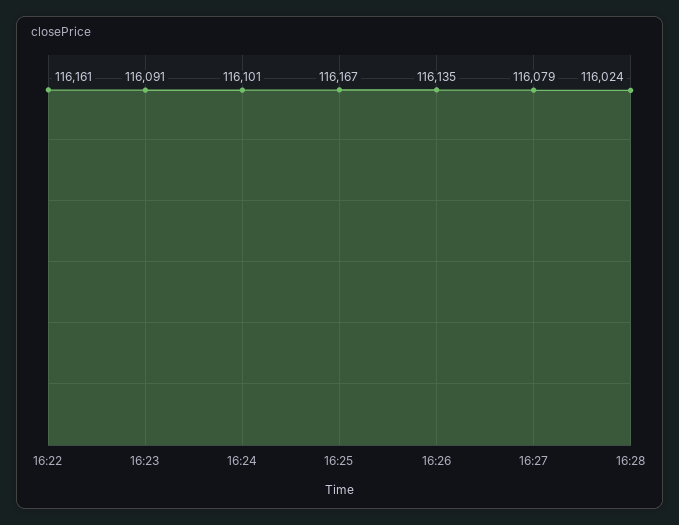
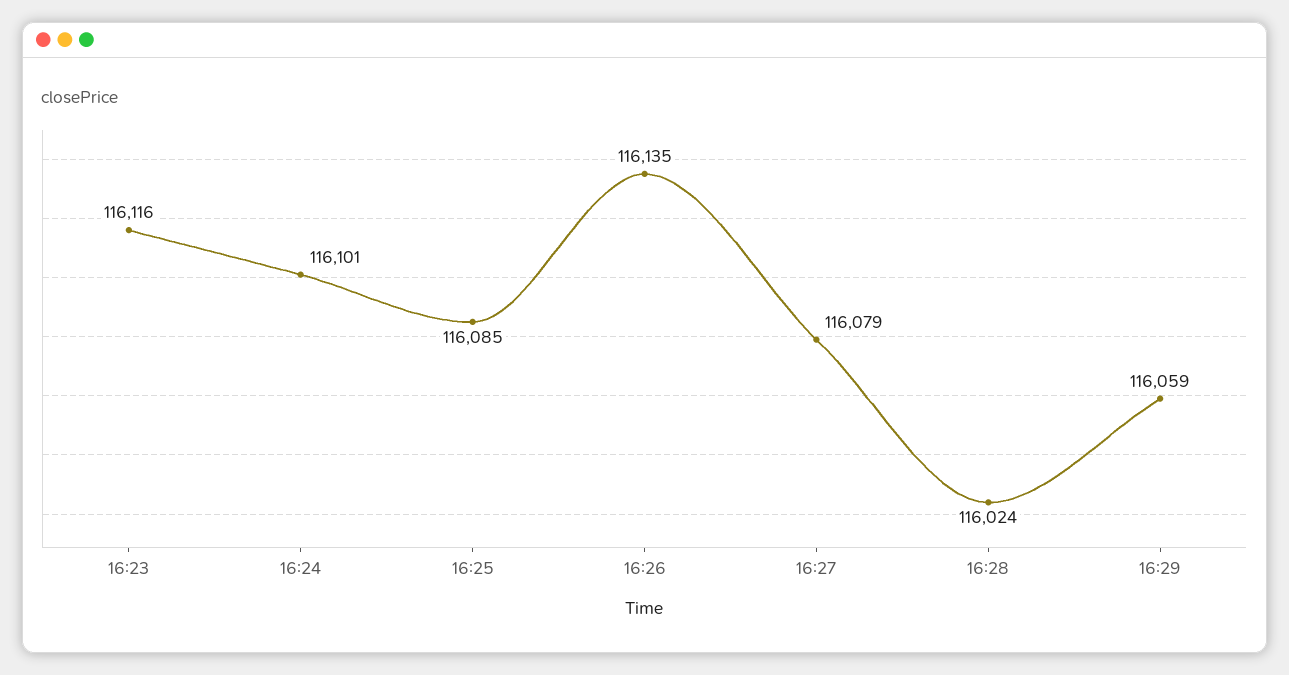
16:22: 116161 -> none
16:23: 116091 -> 116116
16:25: 116167 -> 116085
16:29: none -> 116059

